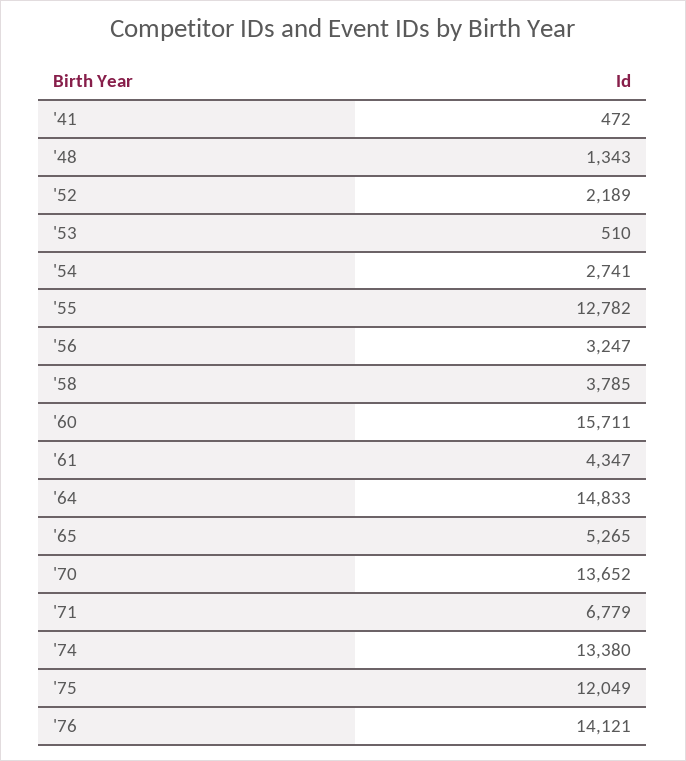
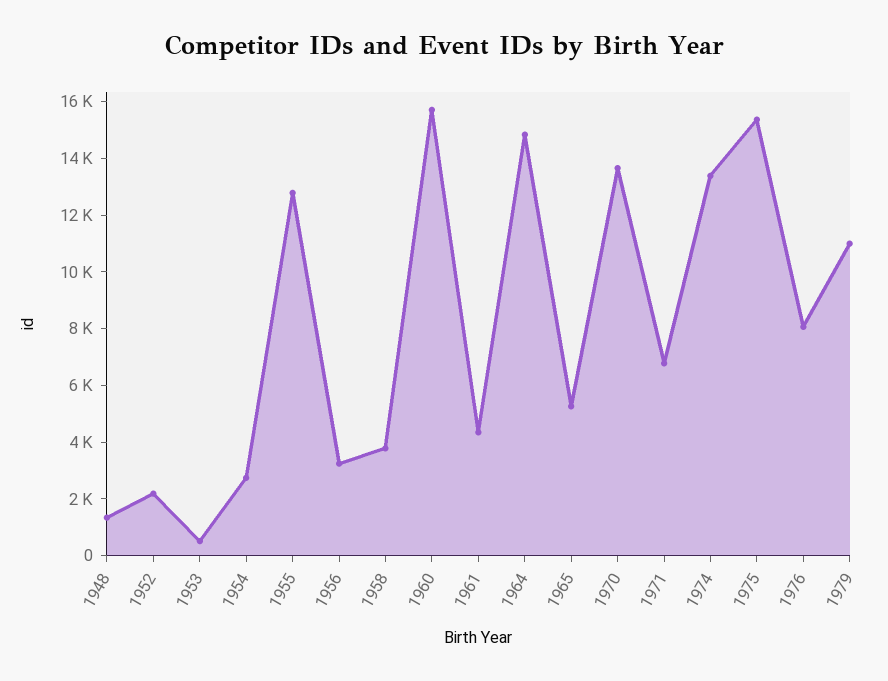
'41: 472 -> none
'75: 12049 -> 15500
'76: 14121 -> 8000
1979: none -> 11000

